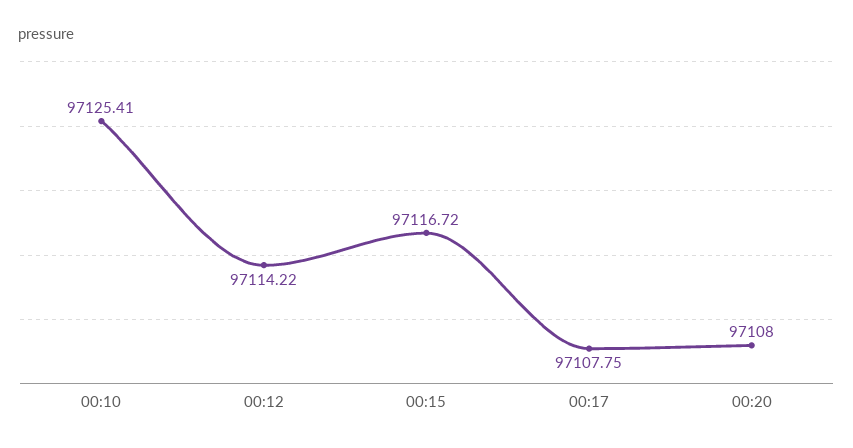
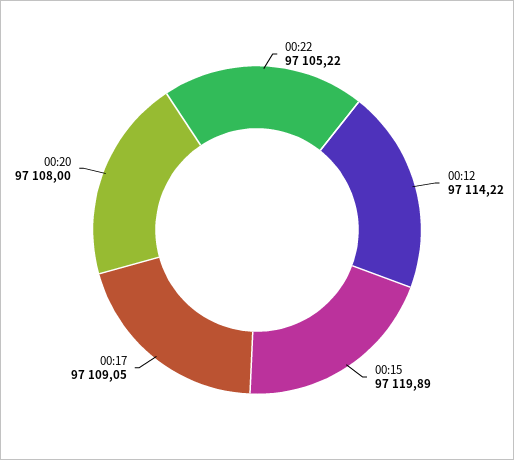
00:10: 97125.41 -> none
00:15: 97116.72 -> 97119.89
00:17: 97107.75 -> 97109.05
00:22: none -> 97105.22

